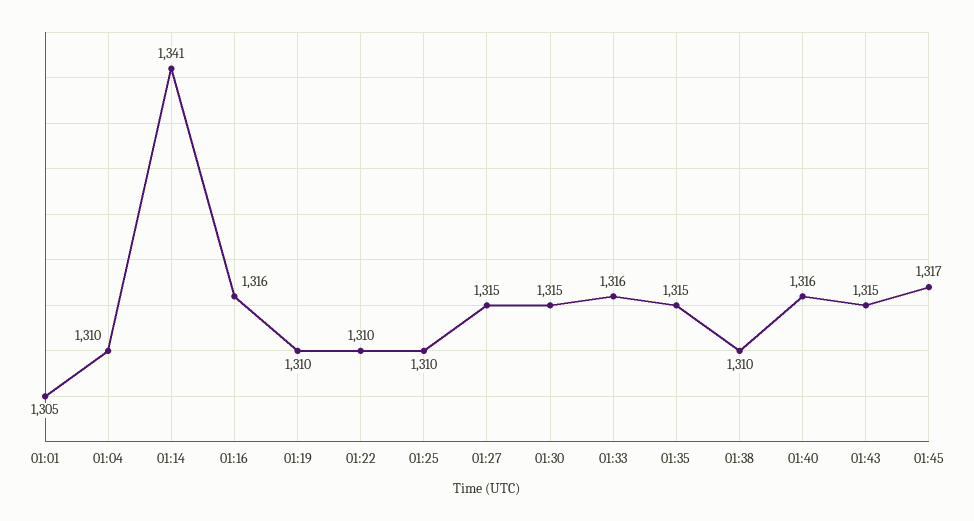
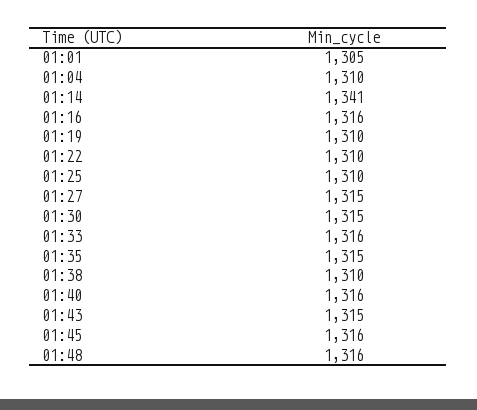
01:45: 1317 -> 1316
01:48: none -> 1316

